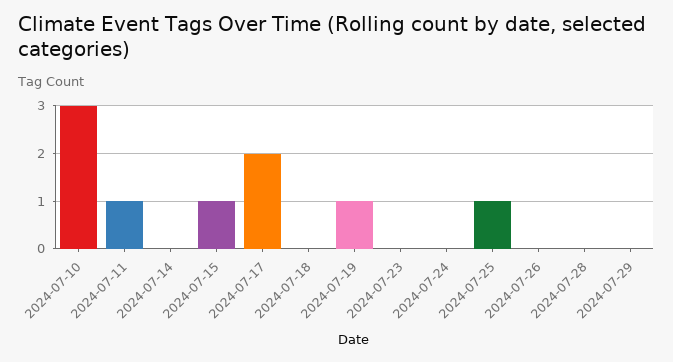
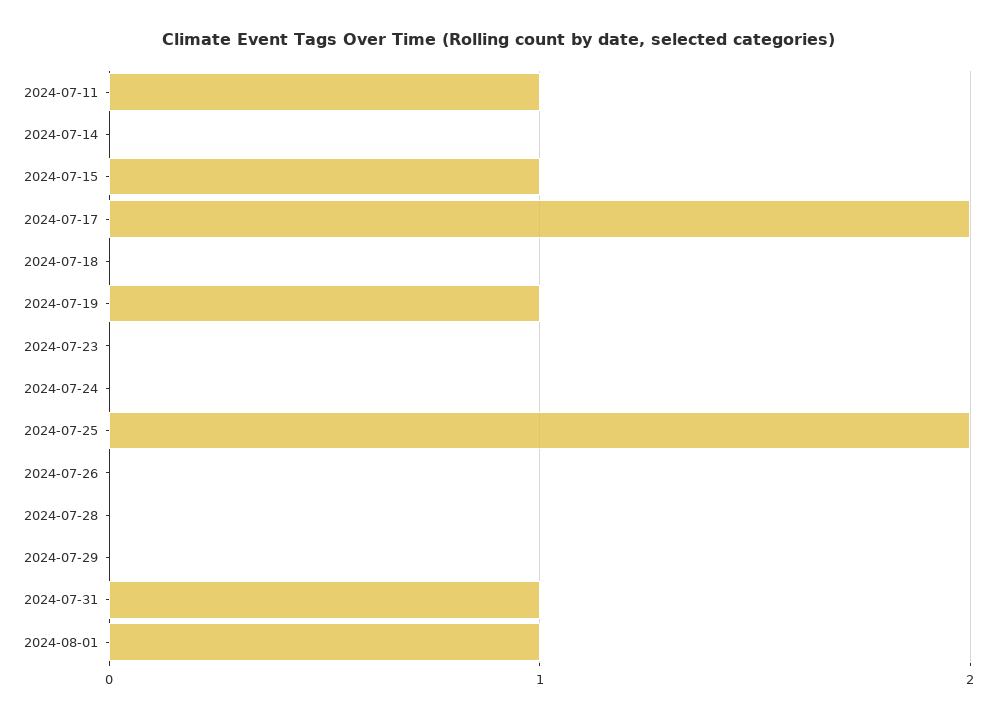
2024-07-10: 3 -> none
2024-07-25: 1 -> 2
2024-07-31: none -> 1
2024-08-01: none -> 1

